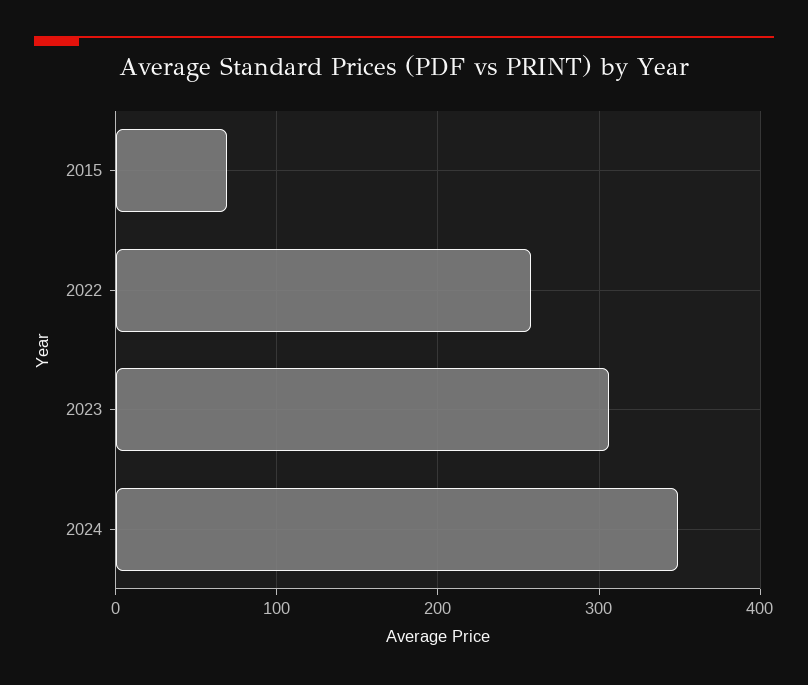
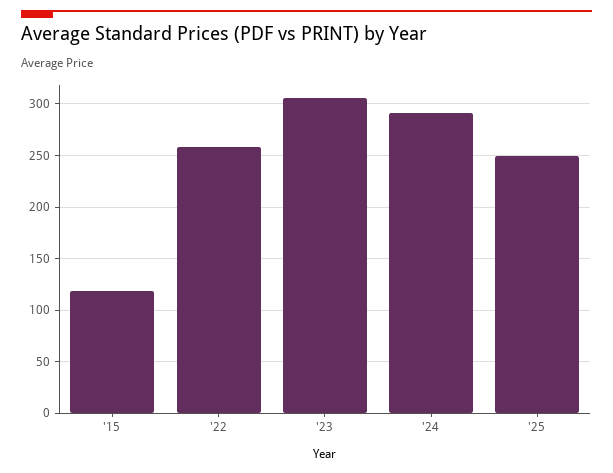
2015: 70 -> 120
2024: 350 -> 290
'25: none -> 250

